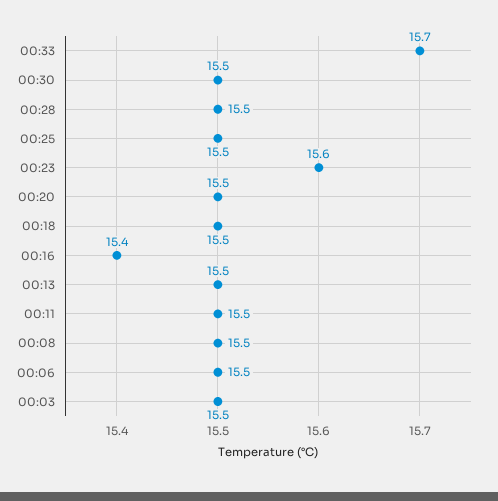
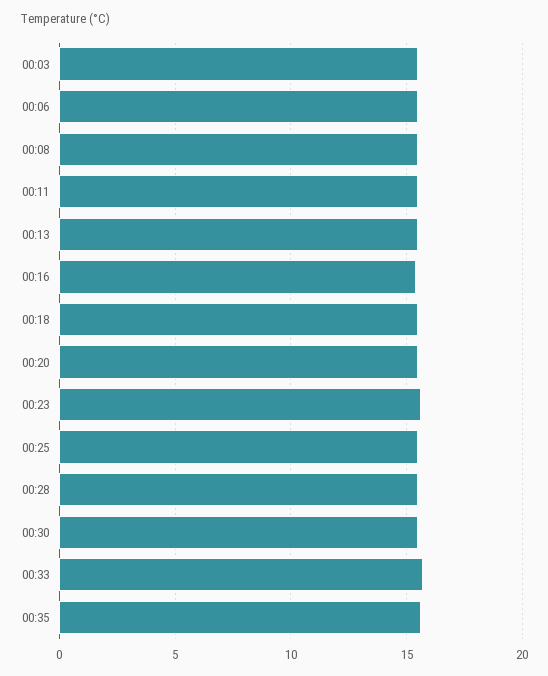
00:35: none -> 15.5

